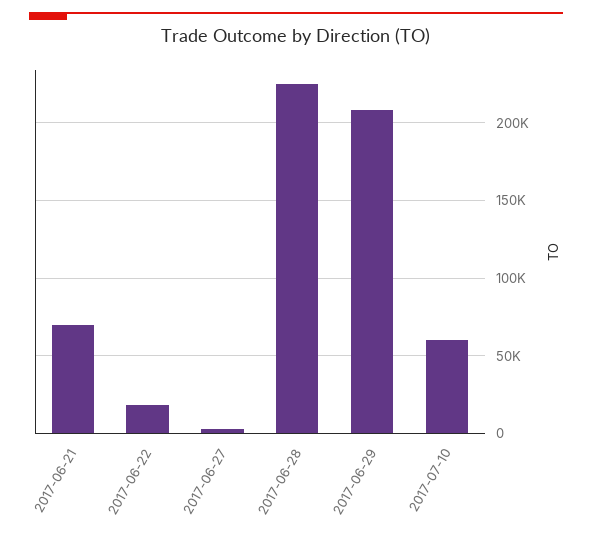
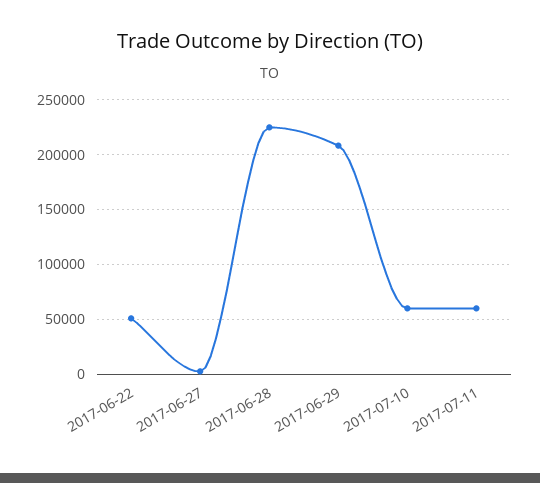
2017-06-21: 70000 -> none
2017-06-22: 20000 -> 50000
2017-07-11: none -> 60000

